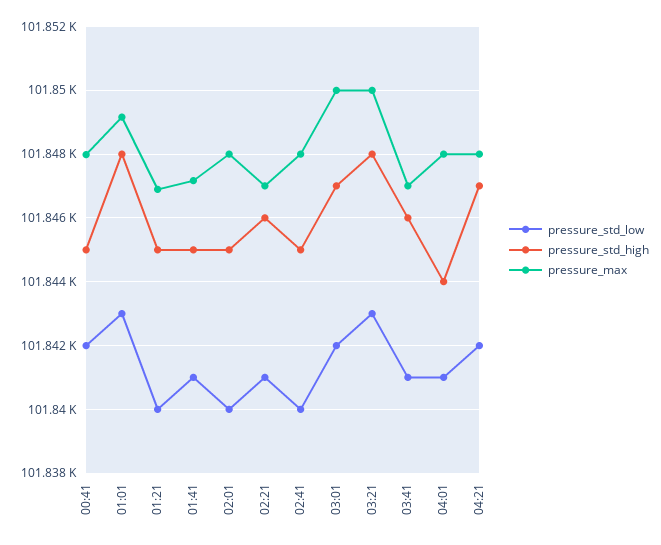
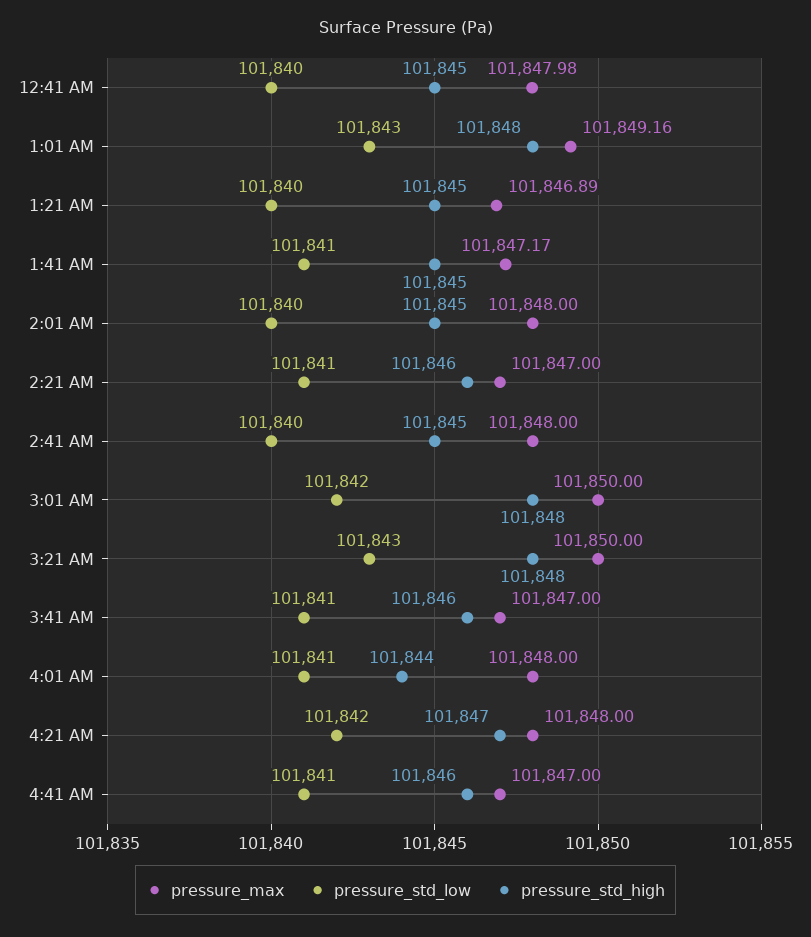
pressure_std_low, 00:41: 101842 -> 101840
pressure_std_high, 03:01: 101847 -> 101848
pressure_max, 4:41 AM: none -> 101847
pressure_std_low, 4:41 AM: none -> 101841
pressure_std_high, 4:41 AM: none -> 101846

